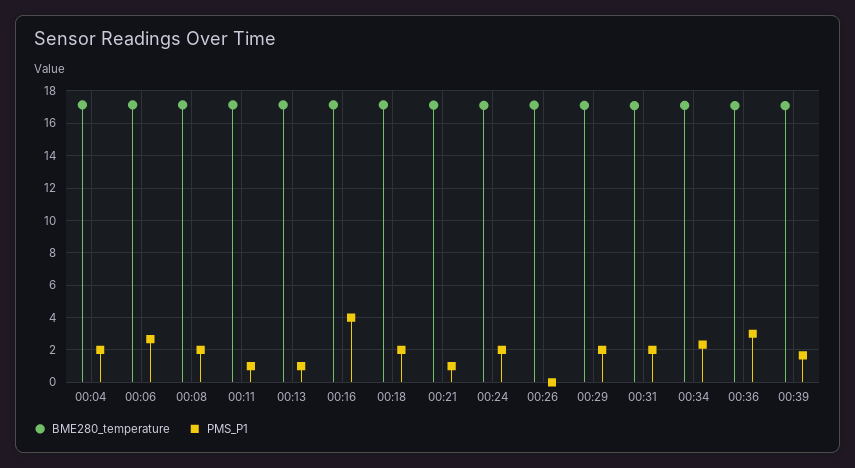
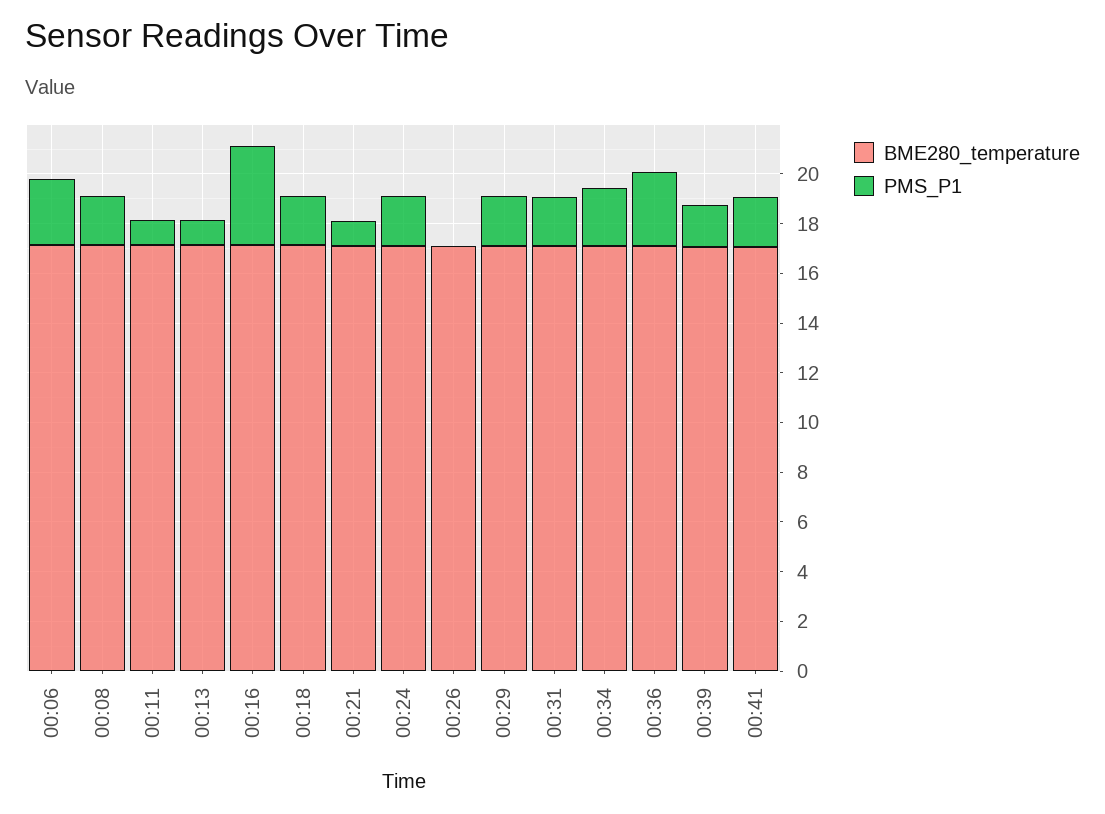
BME280_temperature, 00:04: 17 -> none
PMS_P1, 00:04: 2 -> none
BME280_temperature, 00:41: none -> 17
PMS_P1, 00:41: none -> 2

